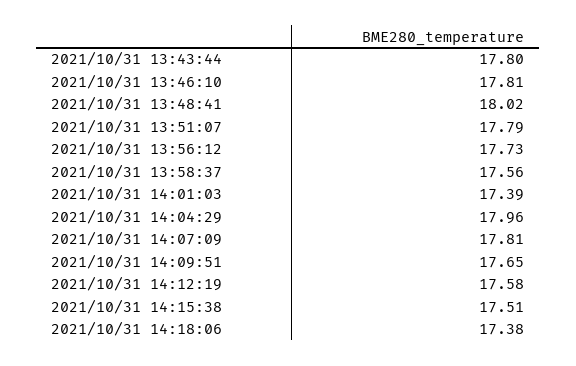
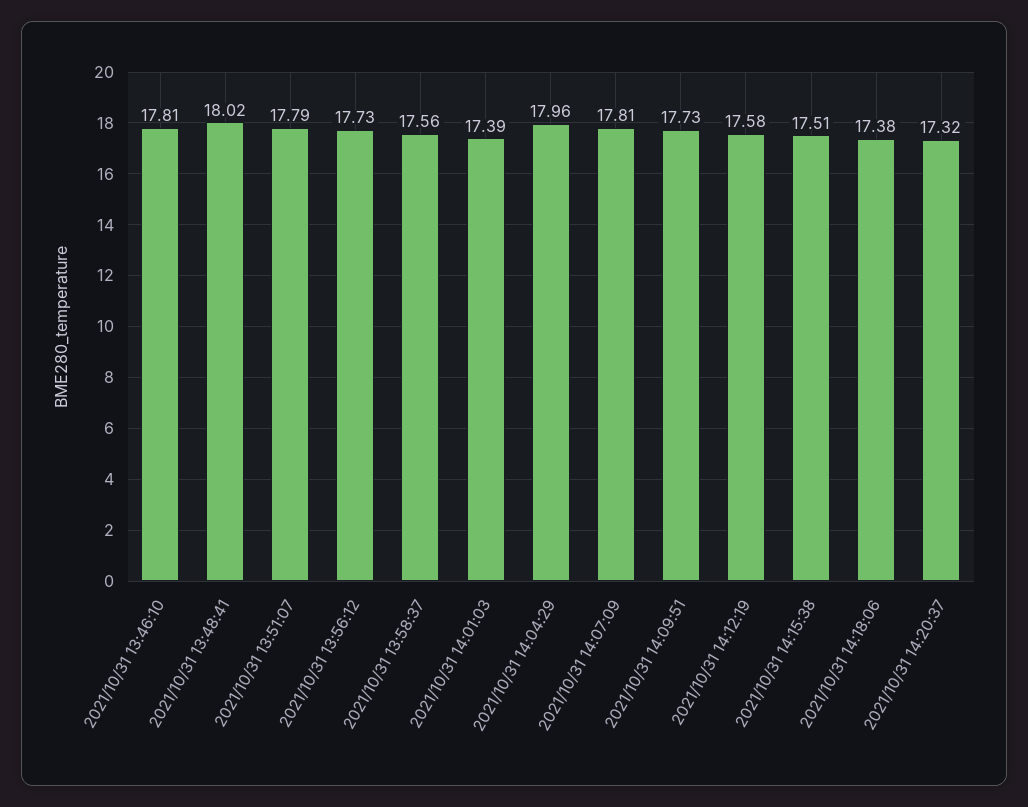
2021/10/31 13:43:44: 17.8 -> none
2021/10/31 14:09:51: 17.65 -> 17.73
2021/10/31 14:20:37: none -> 17.32

